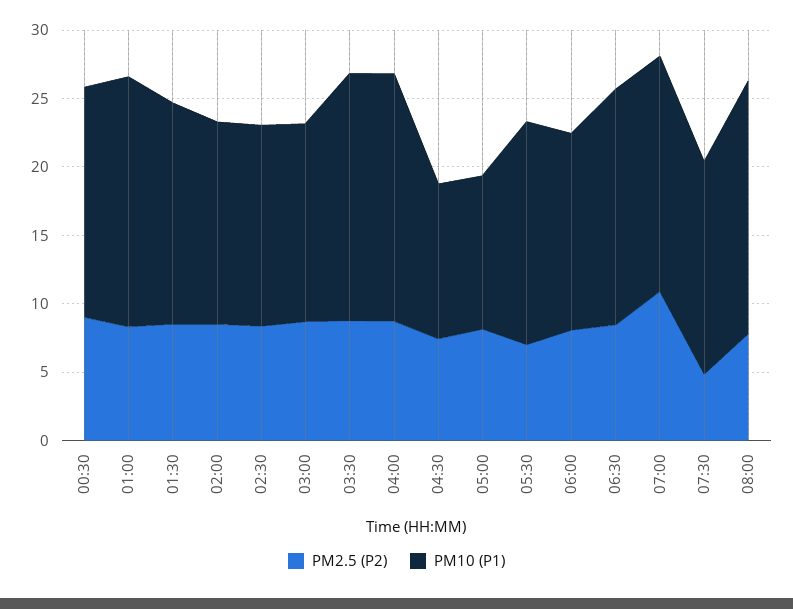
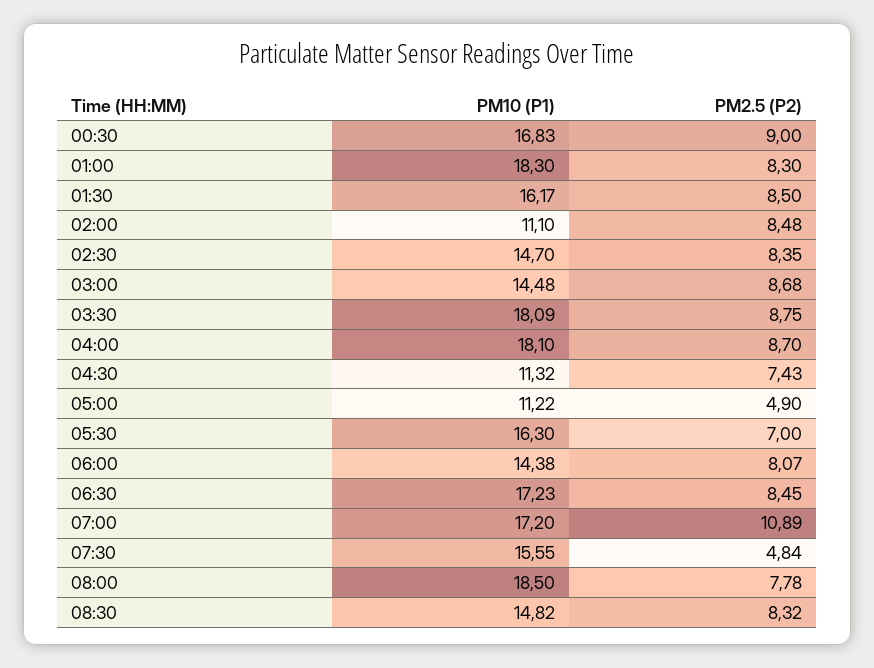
PM10 (P1), 02:00: 15 -> 11.1
PM2.5 (P2), 05:00: 8 -> 4.9
PM10 (P1), 08:30: none -> 14.82
PM2.5 (P2), 08:30: none -> 8.32

